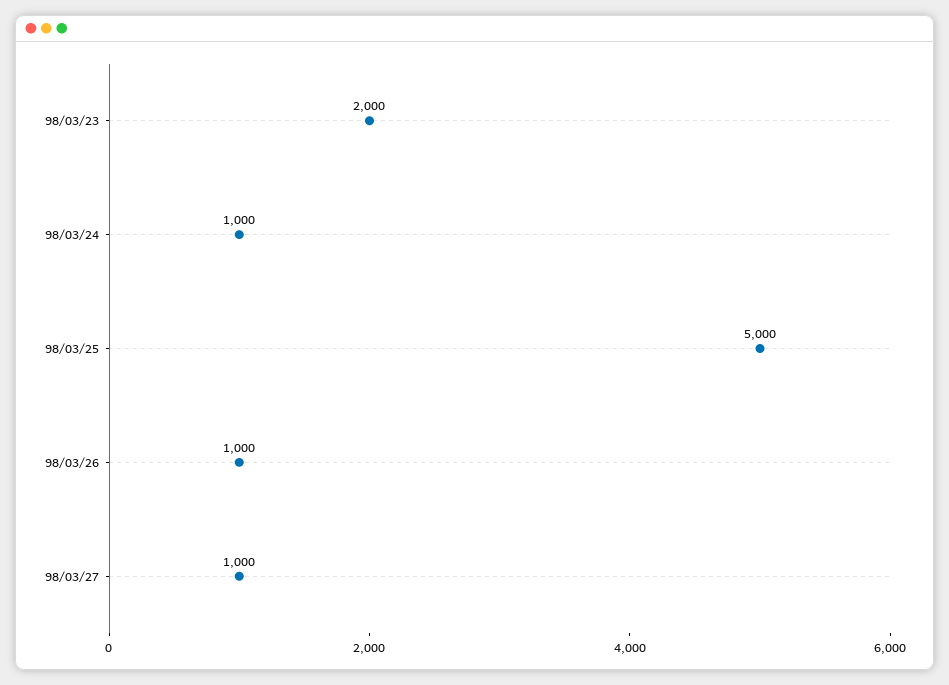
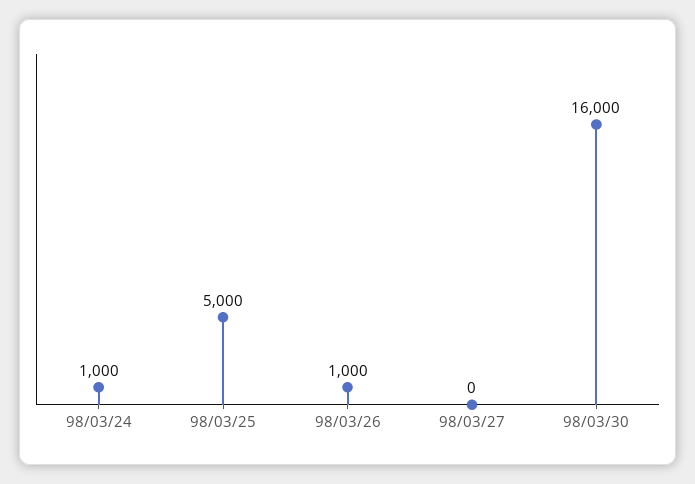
98/03/23: 2000 -> none
98/03/27: 1000 -> 0
98/03/30: none -> 16000

